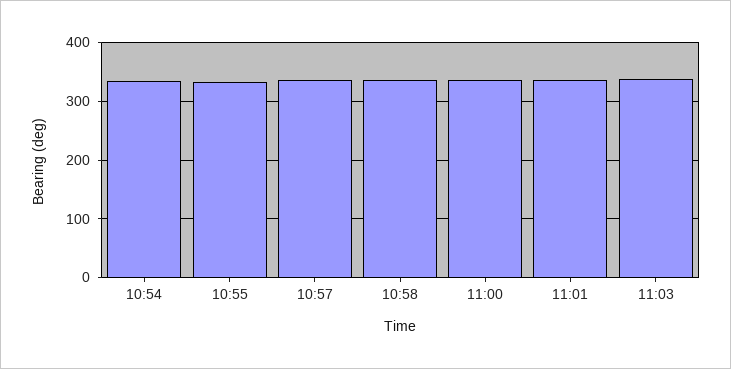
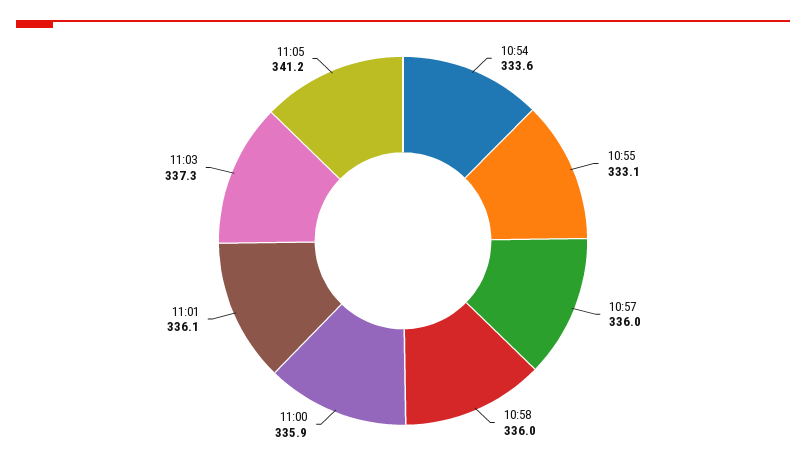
11:05: none -> 341.2

